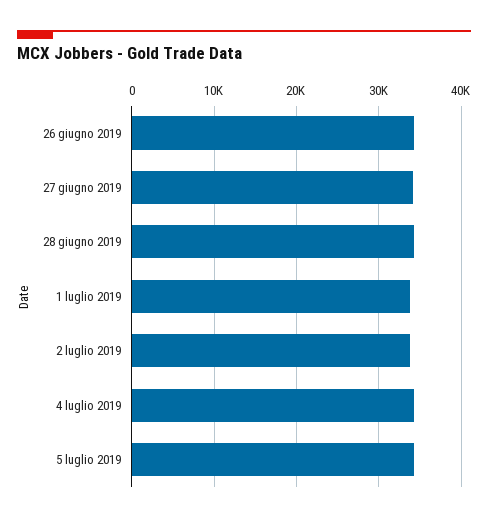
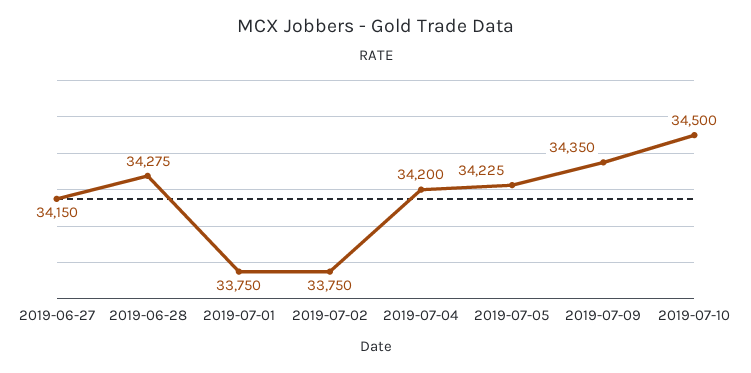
26 giugno 2019: 34000 -> none
2019-07-09: none -> 34350
2019-07-10: none -> 34500

